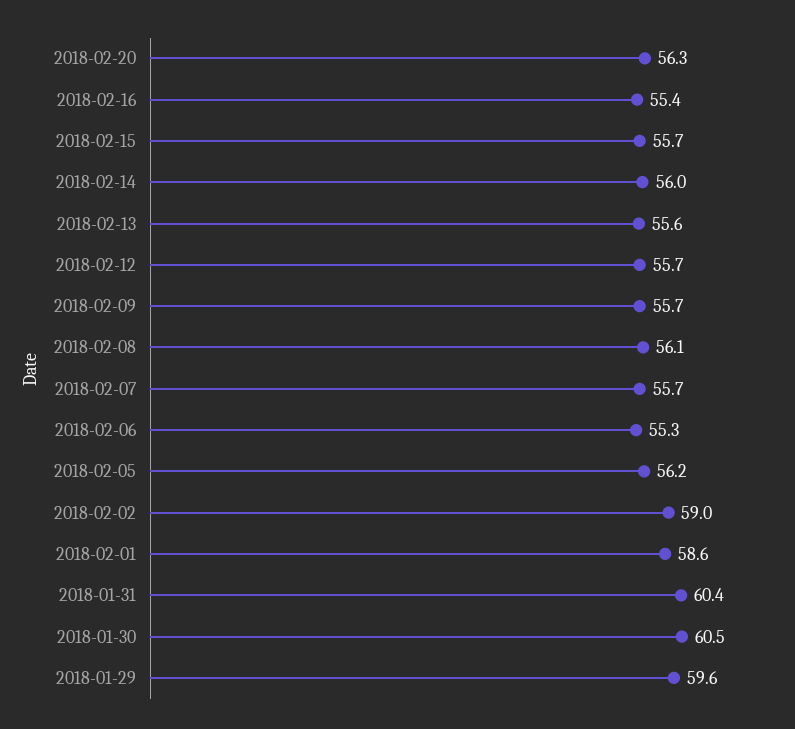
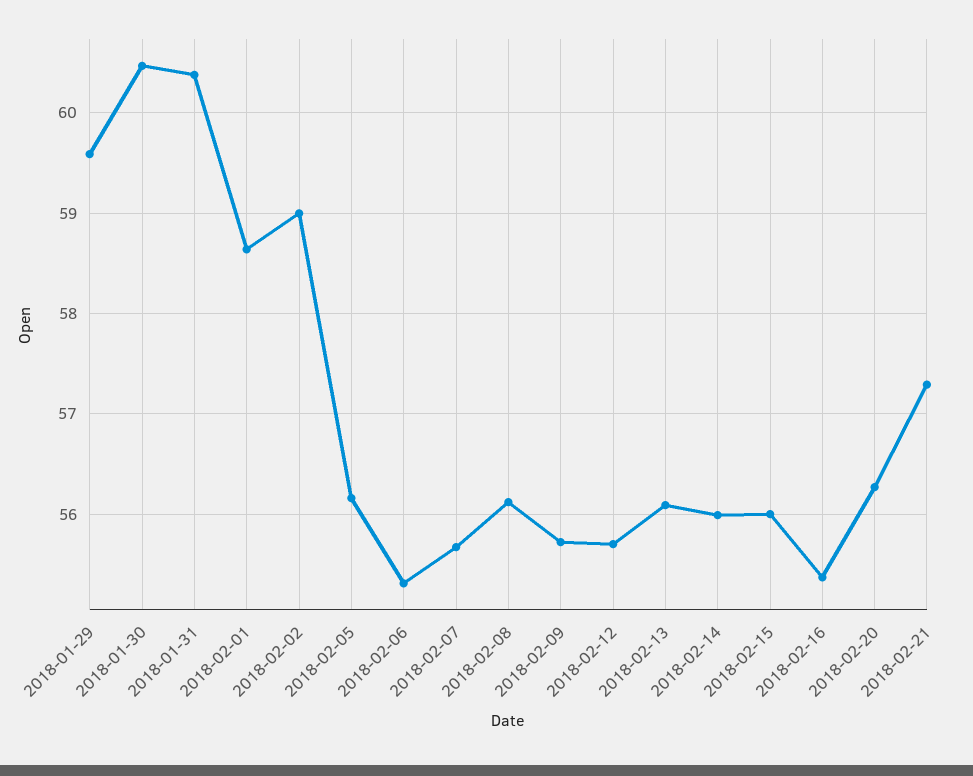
2018-02-15: 55.7 -> 56
2018-02-13: 55.6 -> 56.1
2018-02-21: none -> 57.3

